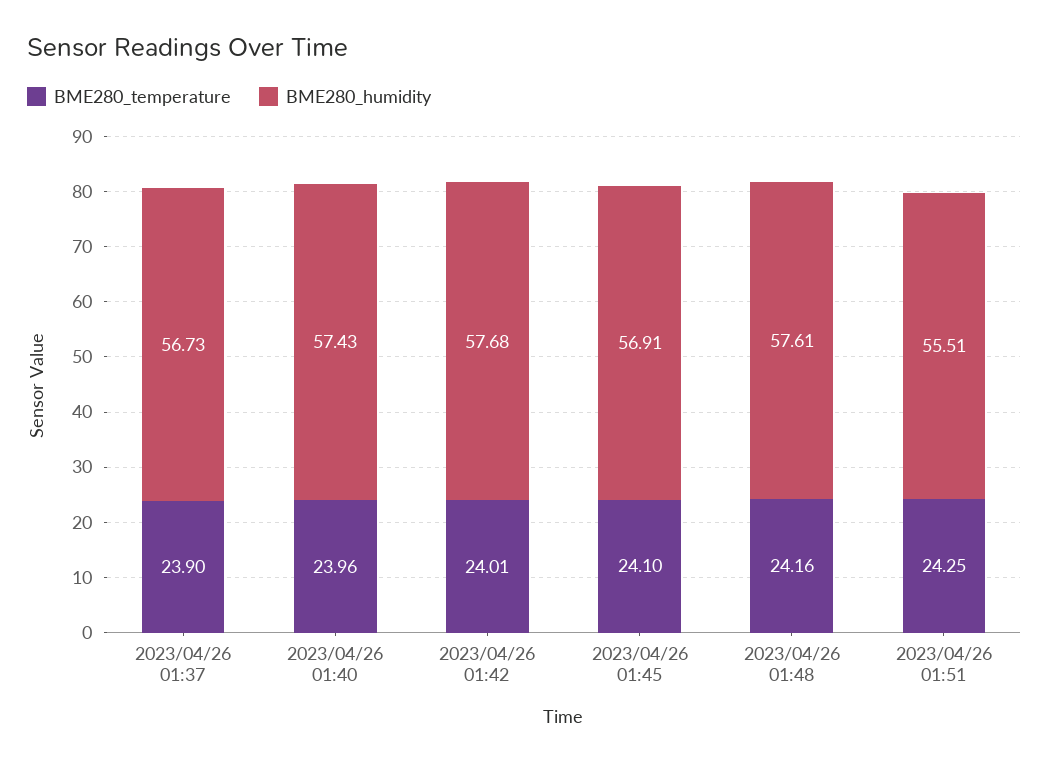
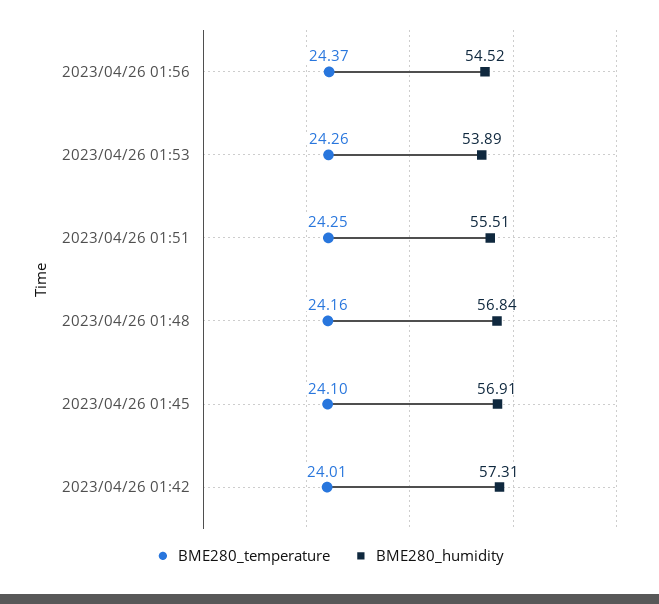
BME280_temperature, 2023/04/26 01:37: 23.9 -> none
BME280_humidity, 2023/04/26 01:37: 56.73 -> none
BME280_temperature, 2023/04/26 01:40: 23.96 -> none
BME280_humidity, 2023/04/26 01:40: 57.43 -> none
BME280_humidity, 2023/04/26 01:42: 57.68 -> 57.31
BME280_humidity, 2023/04/26 01:48: 57.61 -> 56.84
BME280_temperature, 2023/04/26 01:56: none -> 24.37
BME280_humidity, 2023/04/26 01:56: none -> 54.52
BME280_temperature, 2023/04/26 01:53: none -> 24.26
BME280_humidity, 2023/04/26 01:53: none -> 53.89

